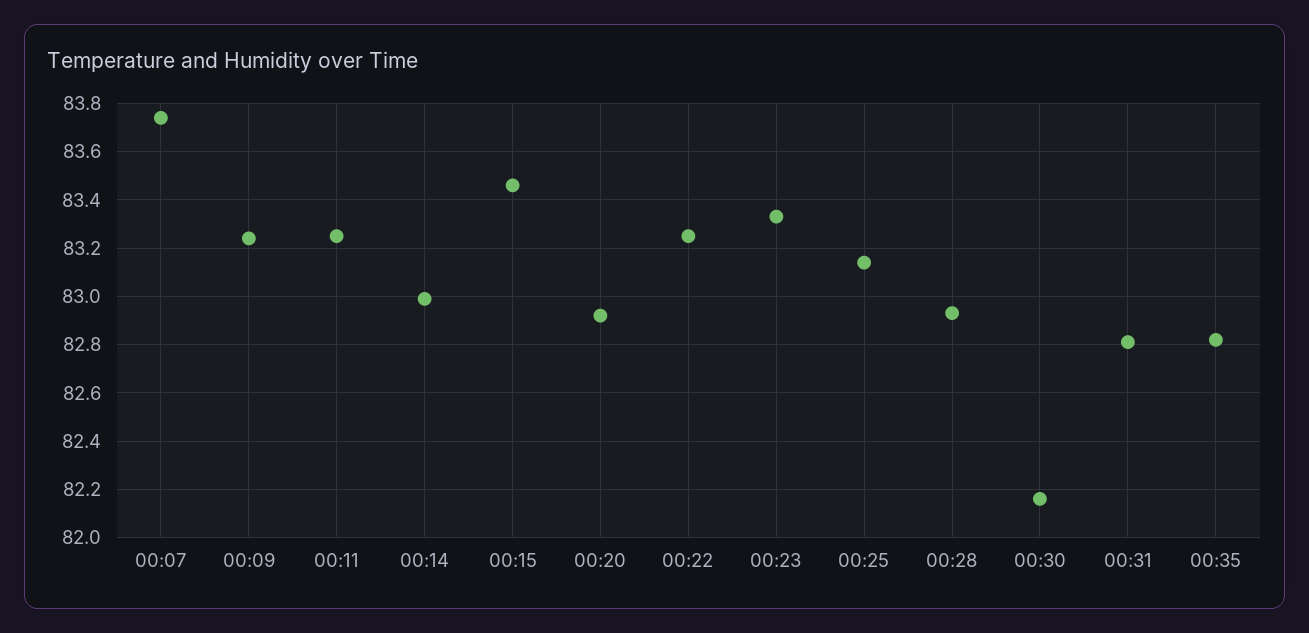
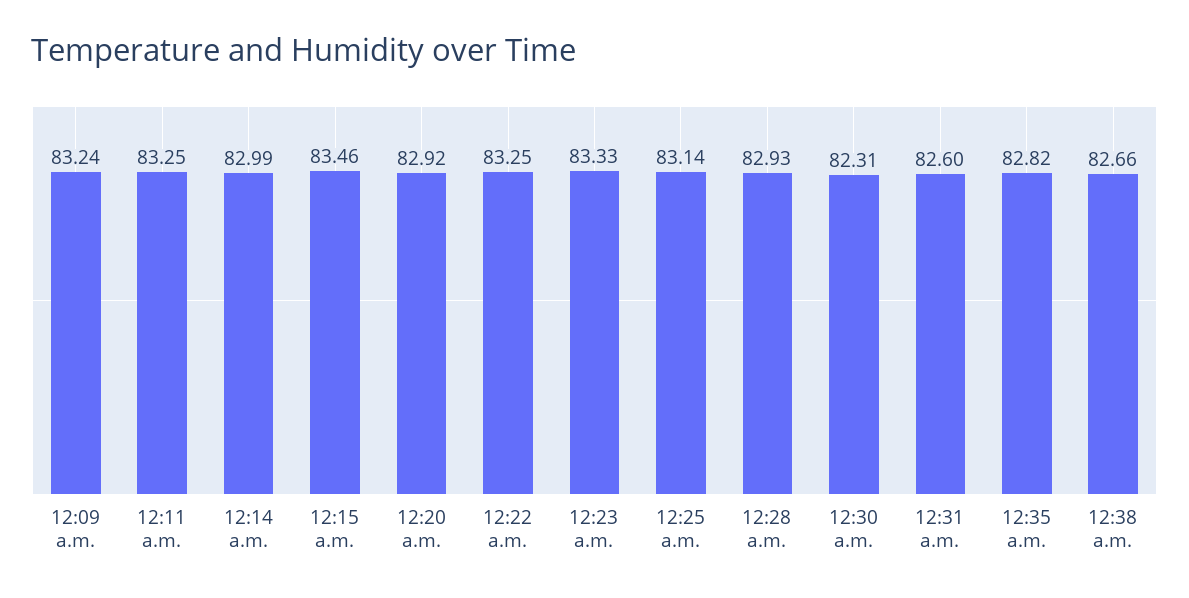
00:07: 83.75 -> none
00:30: 82.15 -> 82.31
00:31: 82.8 -> 82.6
12:38 a.m.: none -> 82.66

